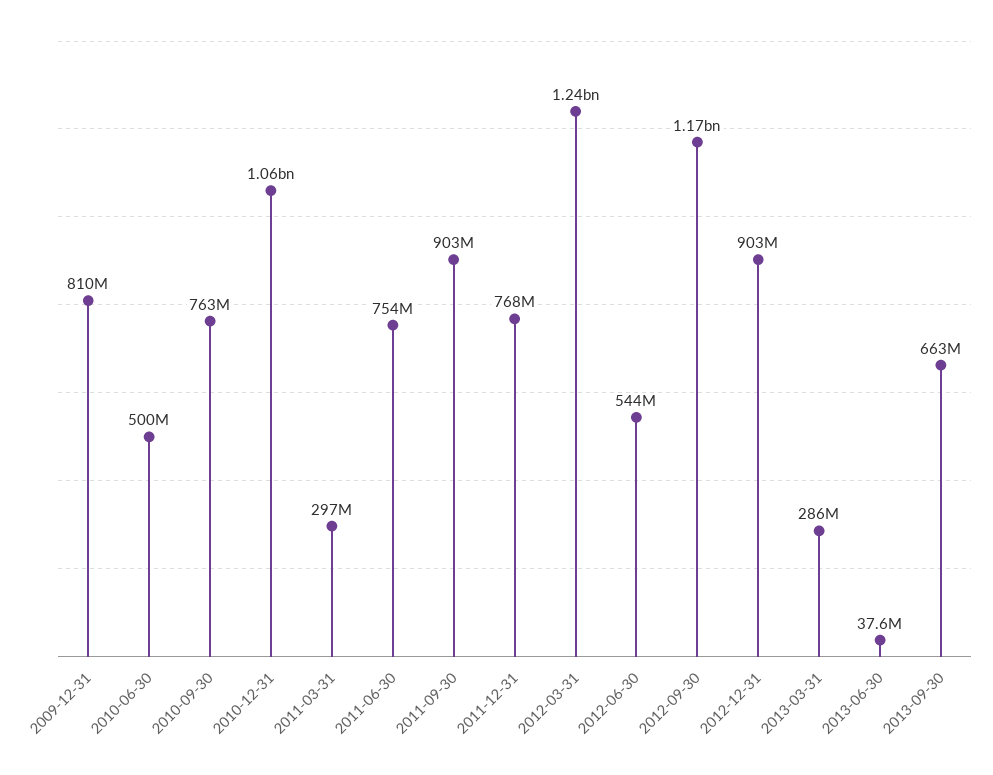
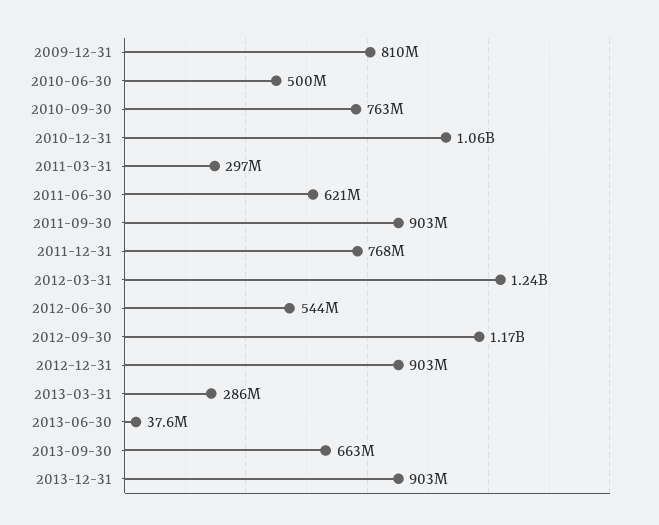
2011-06-30: 754000000 -> 621000000
2013-12-31: none -> 903000000

